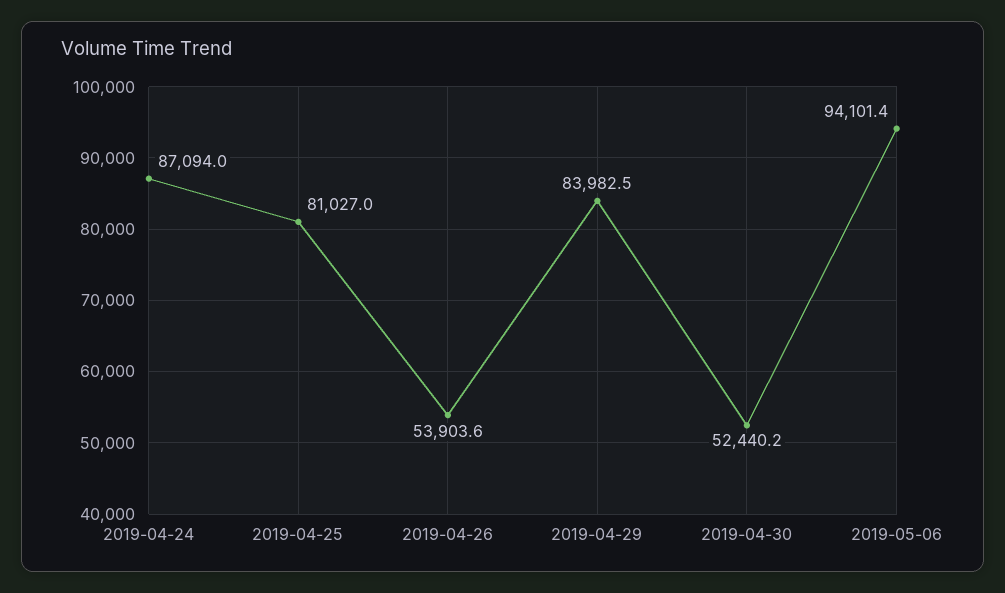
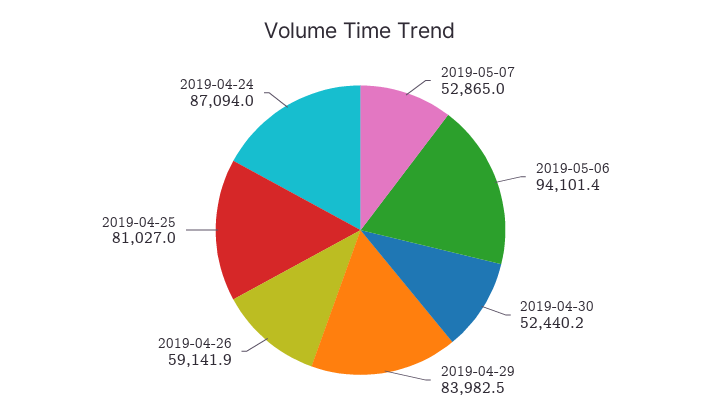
2019-04-26: 53903.6 -> 59141.9
2019-05-07: none -> 52865

